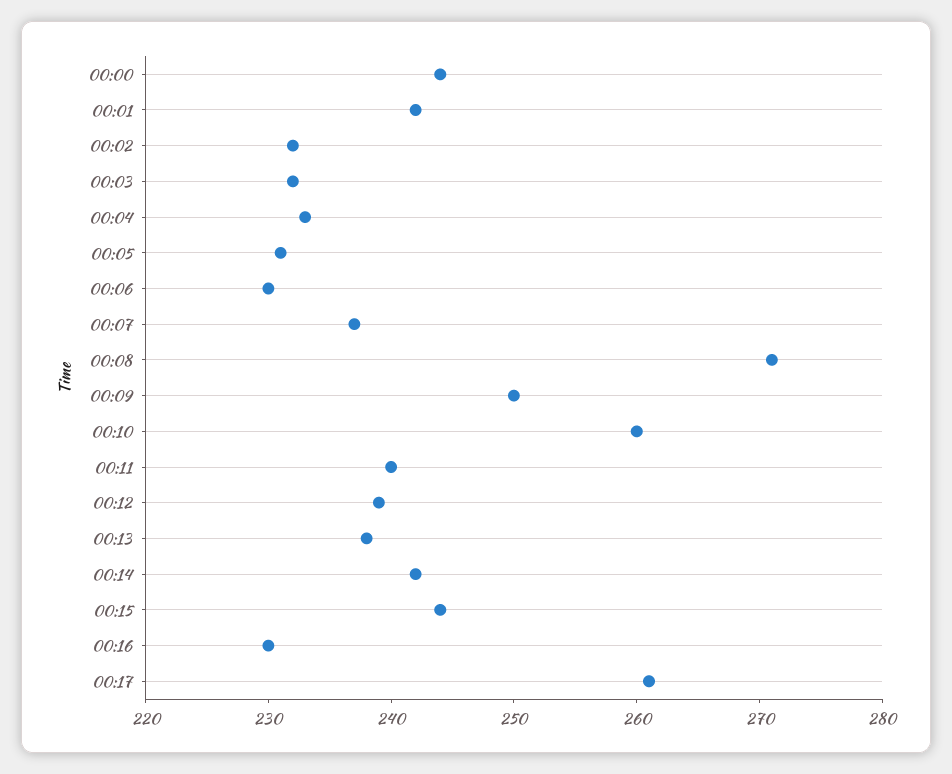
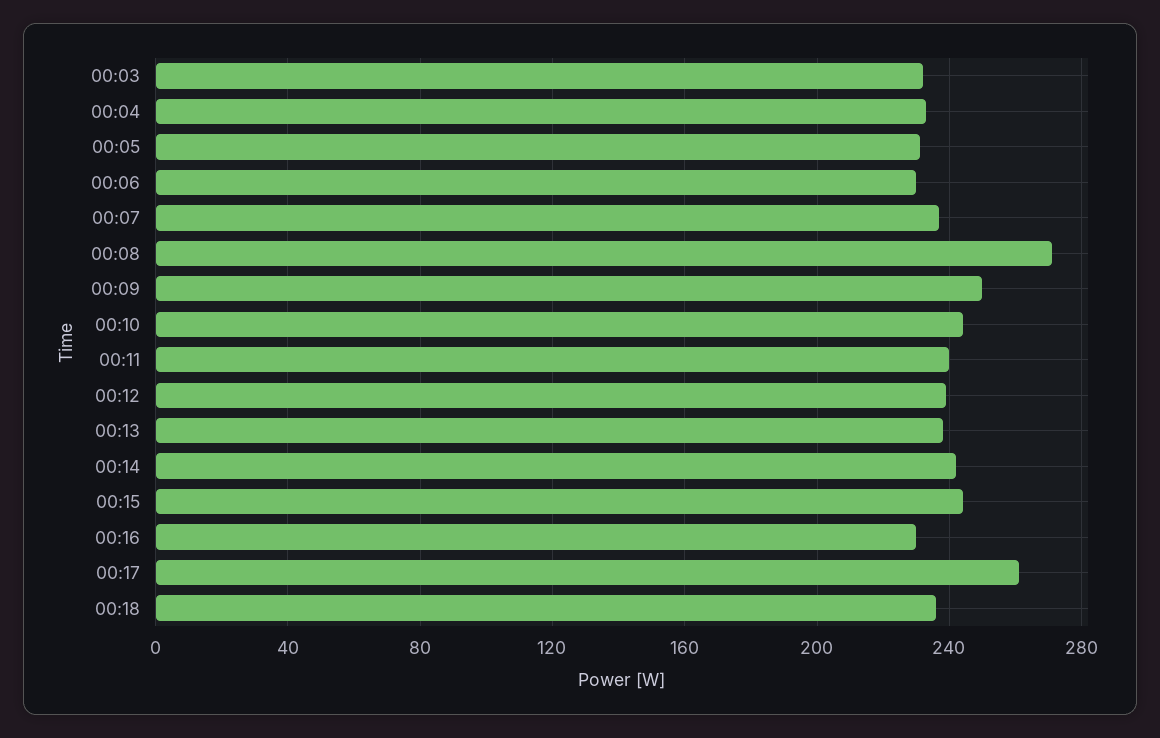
00:00: 244 -> none
00:01: 242 -> none
00:02: 232 -> none
00:10: 260 -> 245
00:18: none -> 235

